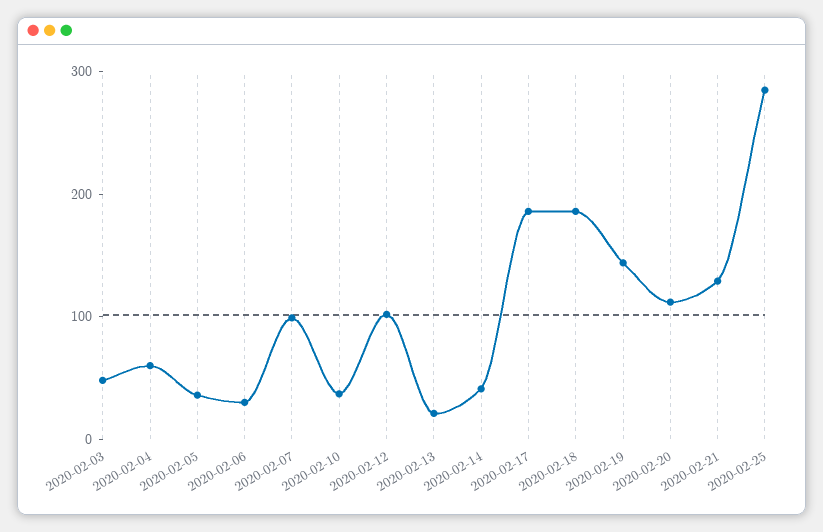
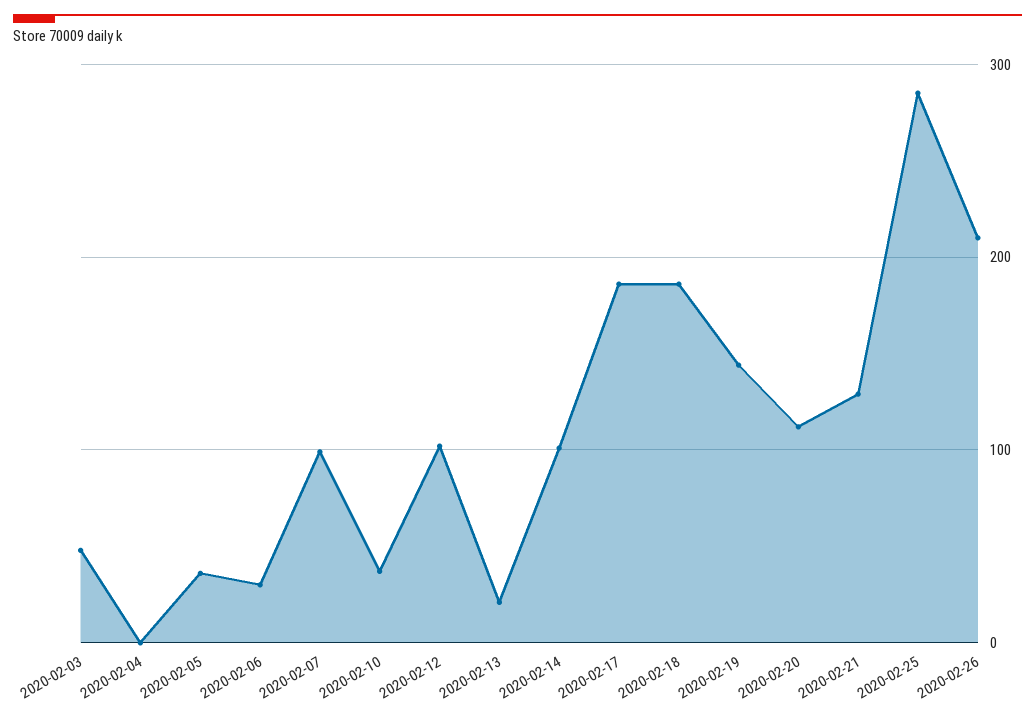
2020-02-04: 60 -> 0
2020-02-14: 40 -> 100
2020-02-26: none -> 210

